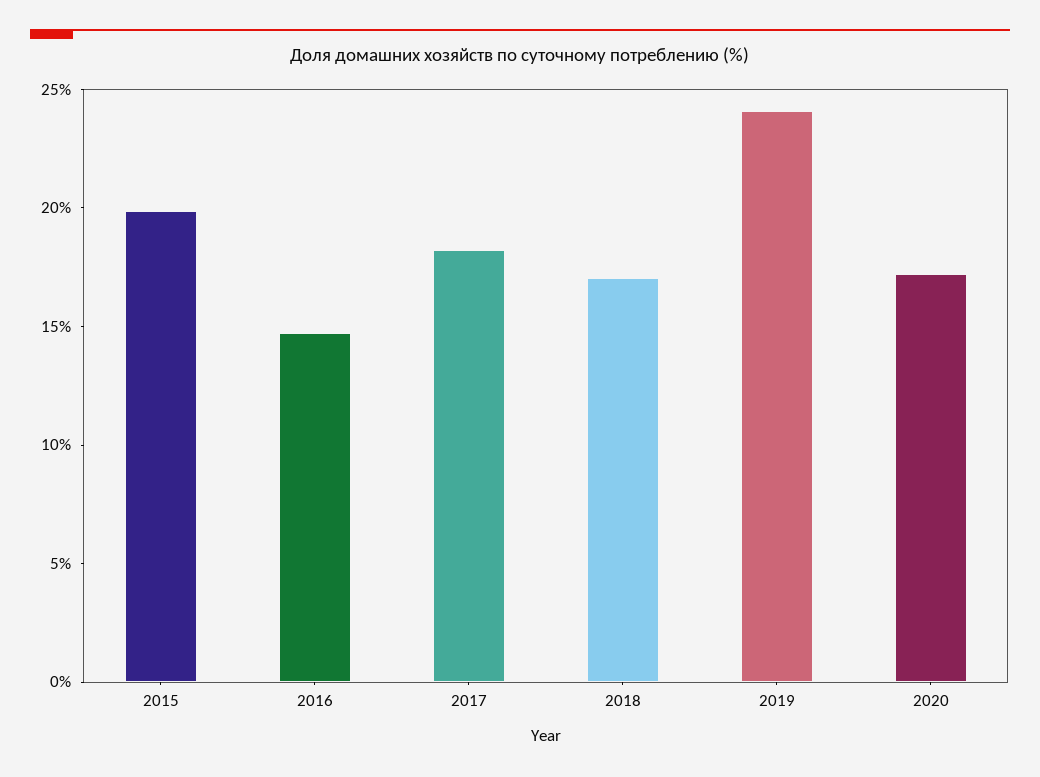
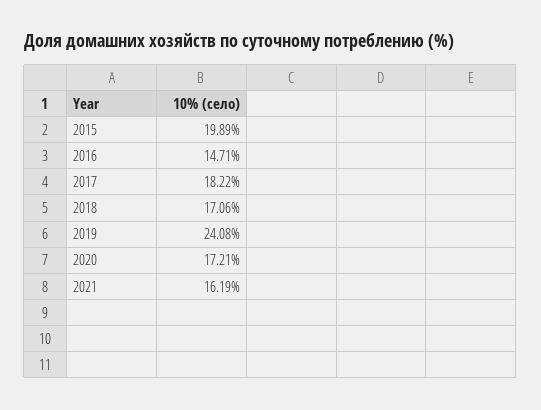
2021: none -> 16.19

